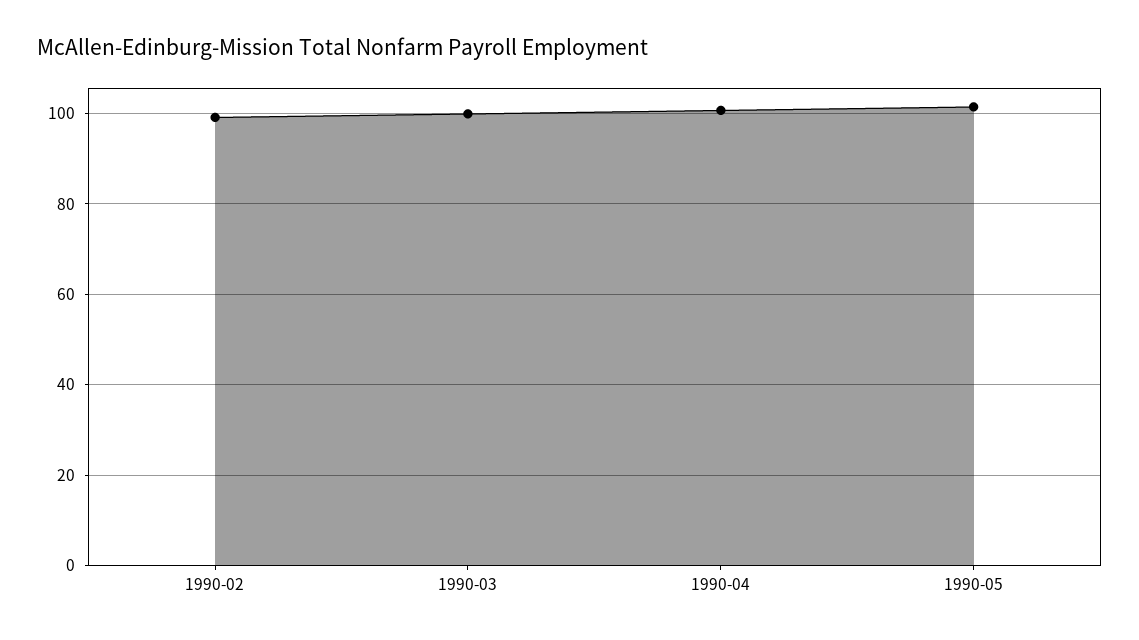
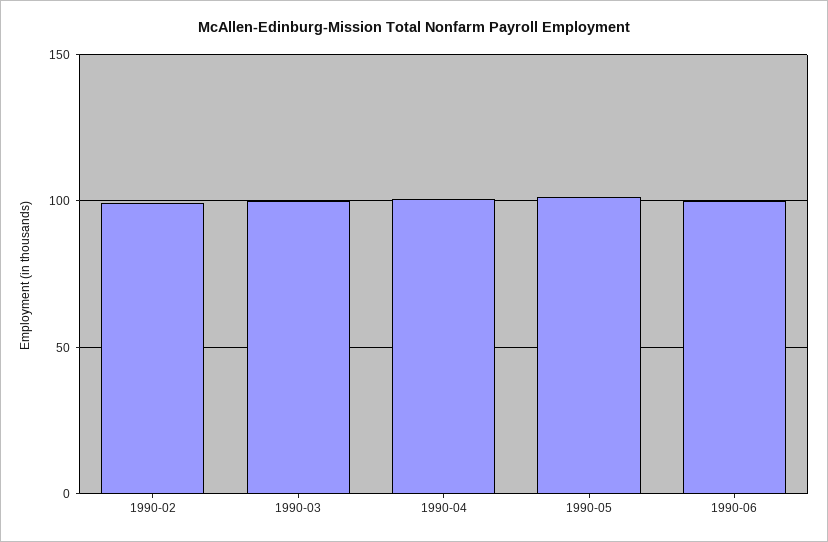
1990-06: none -> 100

